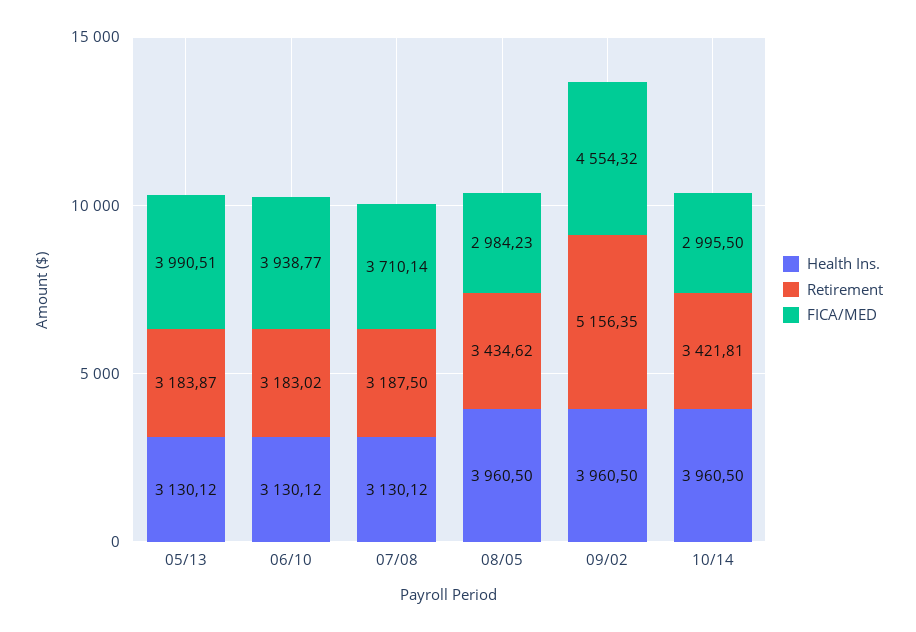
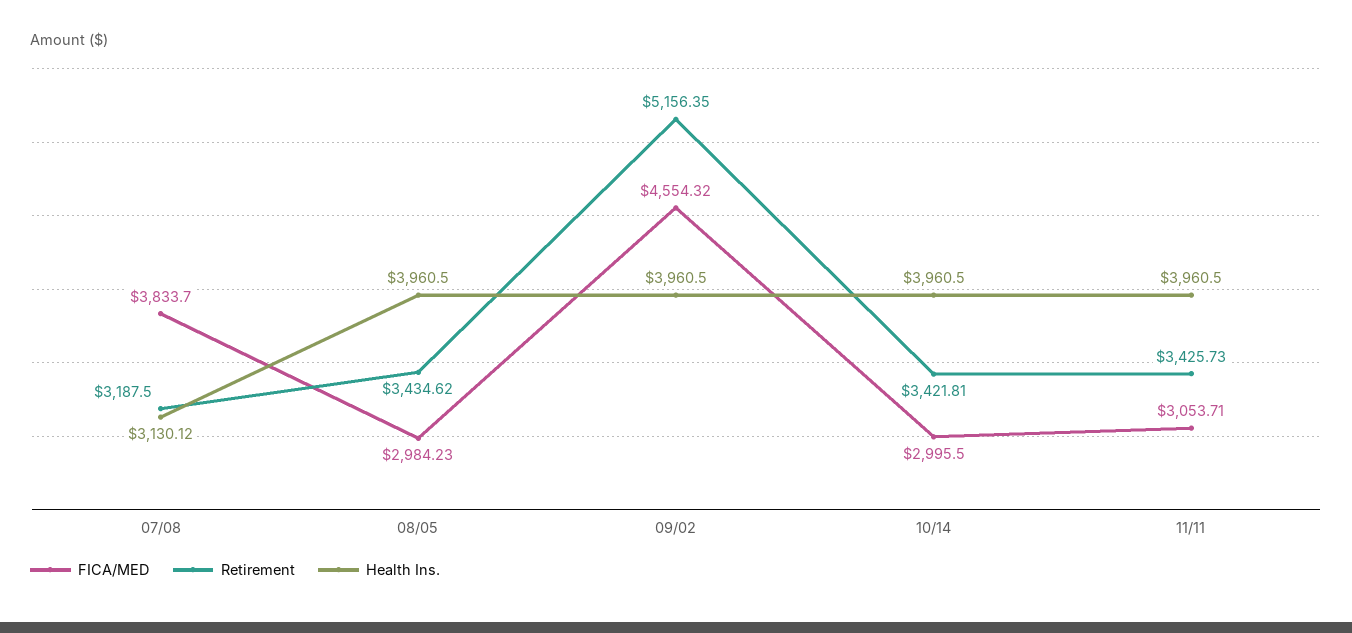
Health Ins., 05/13: 3130.12 -> none
Retirement, 05/13: 3183.87 -> none
FICA/MED, 05/13: 3990.51 -> none
Health Ins., 06/10: 3130.12 -> none
Retirement, 06/10: 3183.02 -> none
FICA/MED, 06/10: 3938.77 -> none
FICA/MED, 07/08: 3710.14 -> 3833.7
FICA/MED, 11/11: none -> 3053.71
Retirement, 11/11: none -> 3425.73
Health Ins., 11/11: none -> 3960.5

